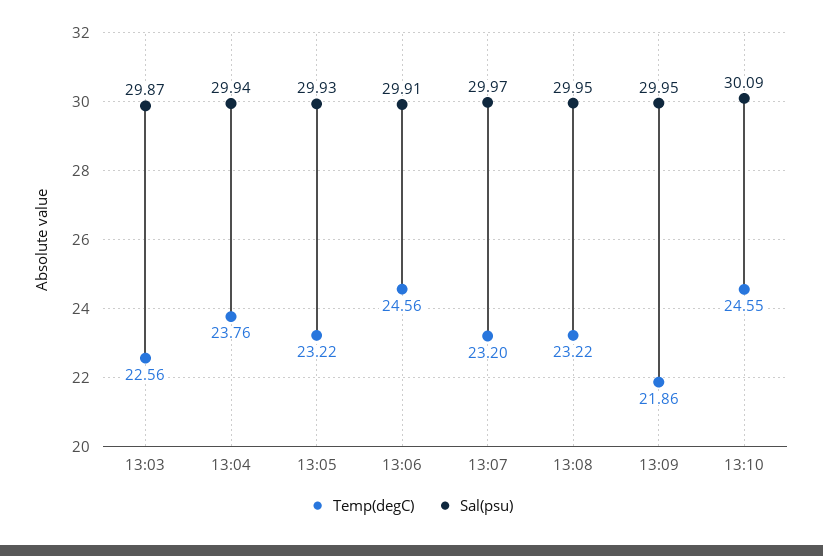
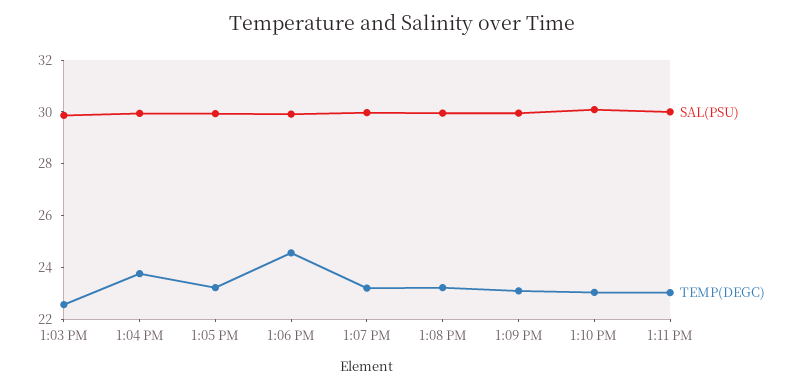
Temp(degC), 13:09: 21.86 -> 23
Temp(degC), 13:10: 24.55 -> 23
Sal(psu), 1:11 PM: none -> 30
Temp(degC), 1:11 PM: none -> 23

